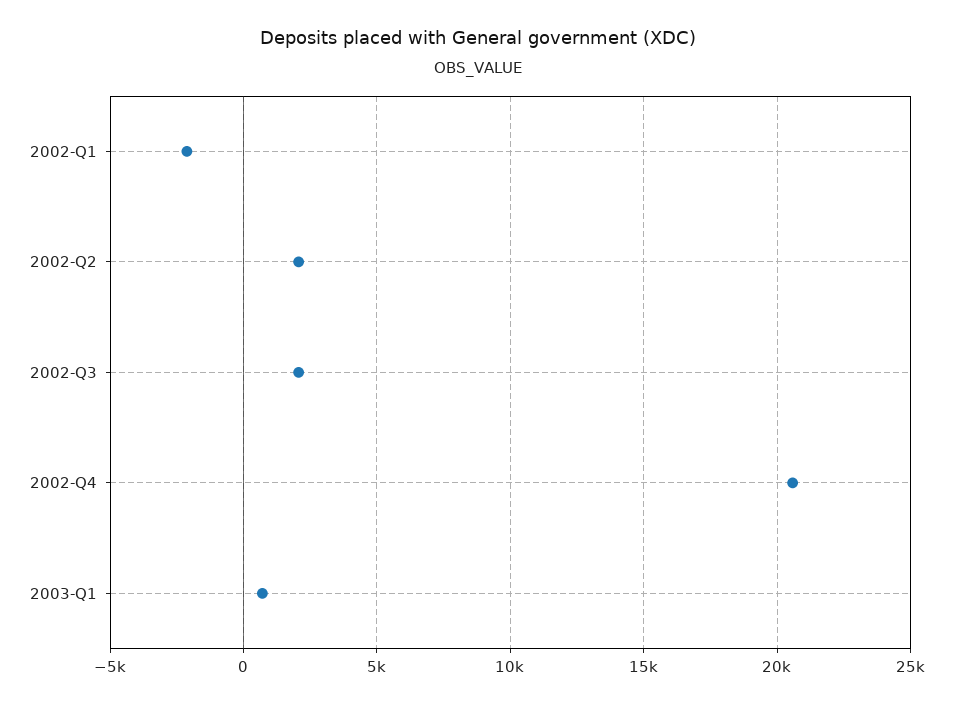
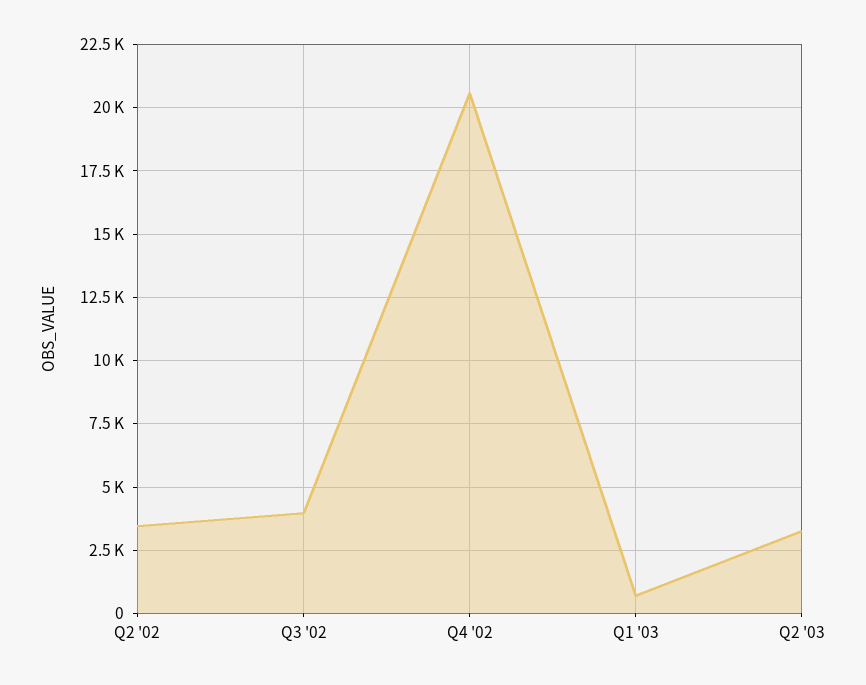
2002-Q1: -2000 -> none
2002-Q2: 2000 -> 3500
2002-Q3: 2000 -> 4000
Q2 '03: none -> 3250

